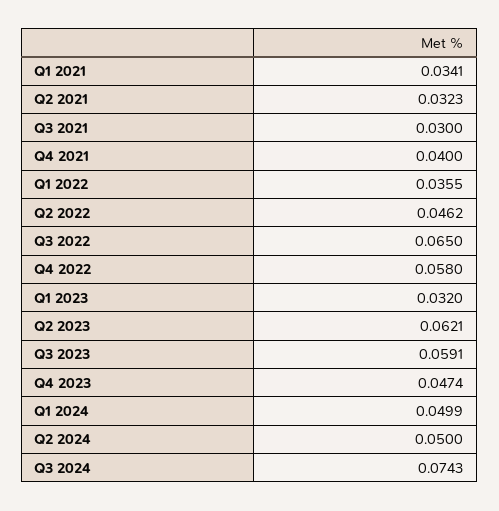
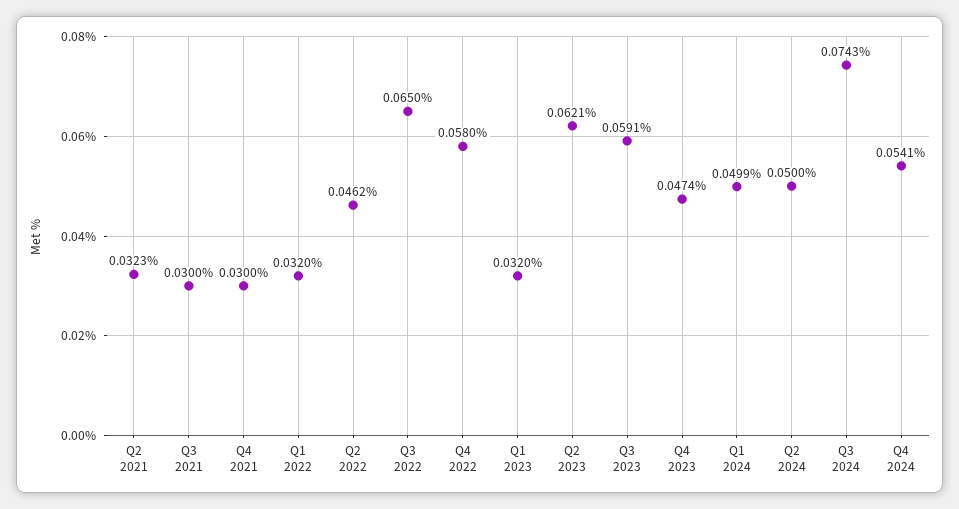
Q1 2021: 0.0341 -> none
Q4 2021: 0.04 -> 0.03
Q1 2022: 0.0355 -> 0.032
Q4 2024: none -> 0.0541

